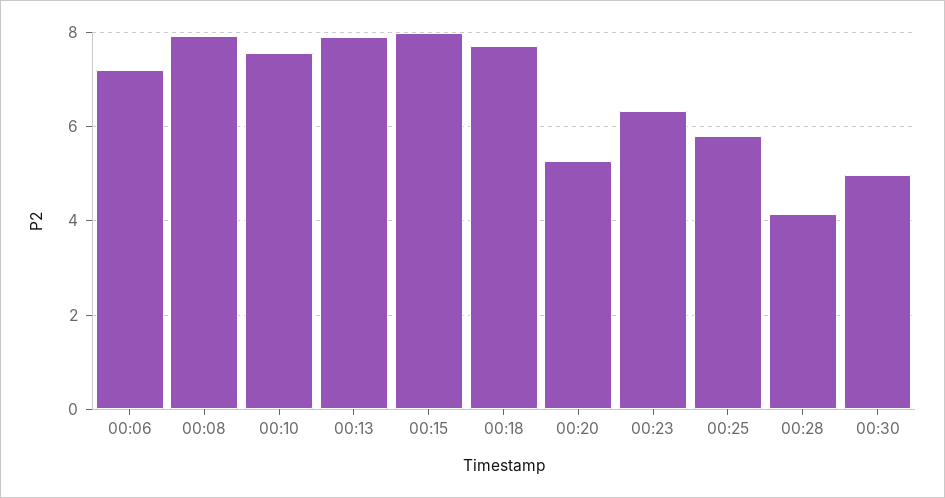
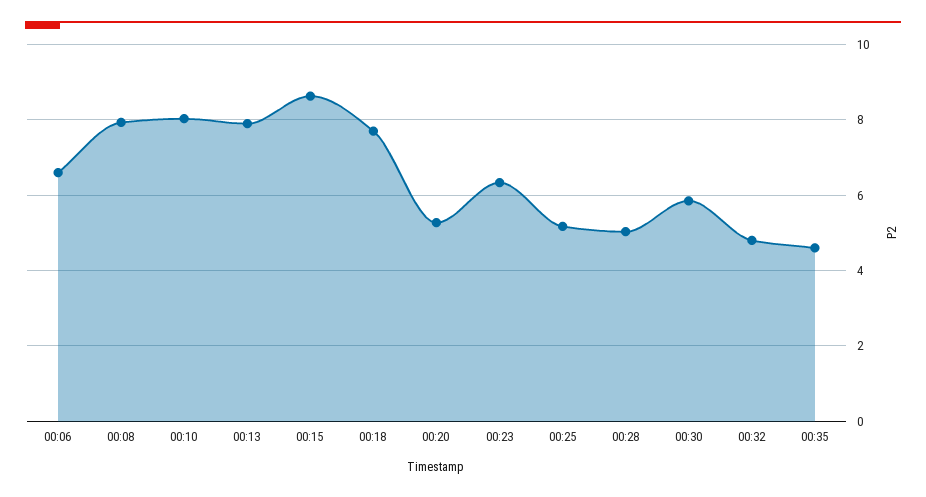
00:06: 7.2 -> 6.6
00:10: 7.6 -> 8
00:15: 8 -> 8.6
00:25: 5.8 -> 5.2
00:28: 4.2 -> 5
00:30: 5 -> 5.8
00:32: none -> 4.8
00:35: none -> 4.6

